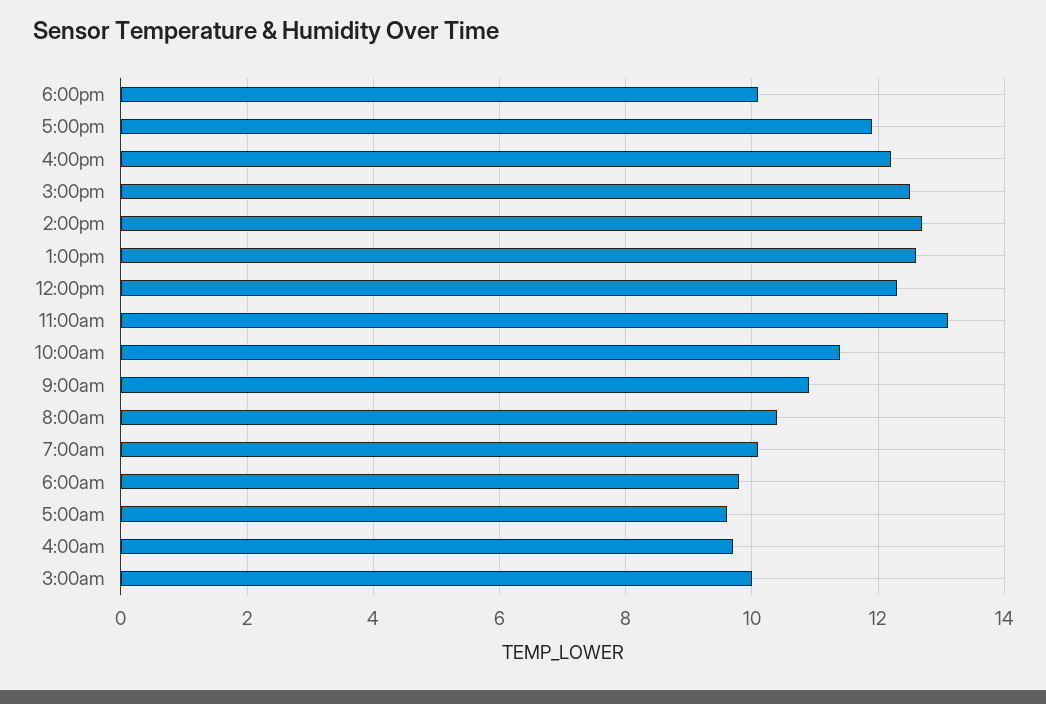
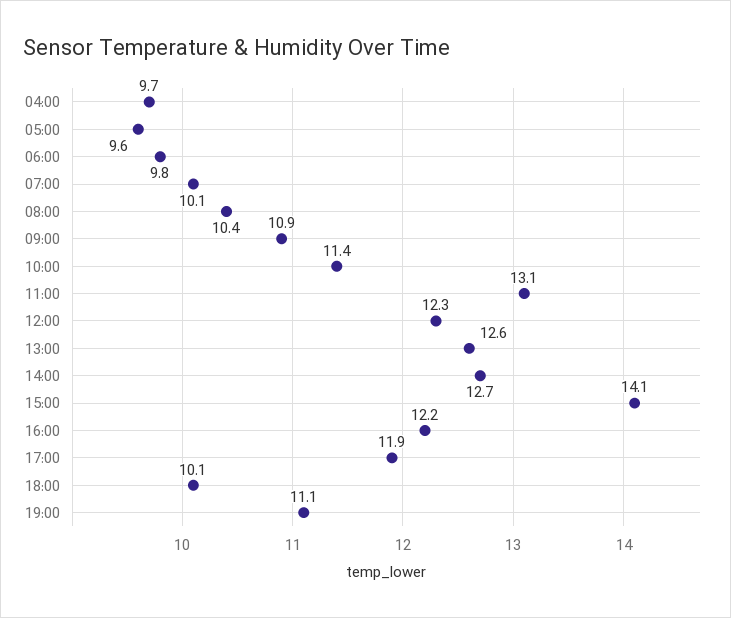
3:00pm: 12.5 -> 14.1
3:00am: 10 -> none
19:00: none -> 11.1

